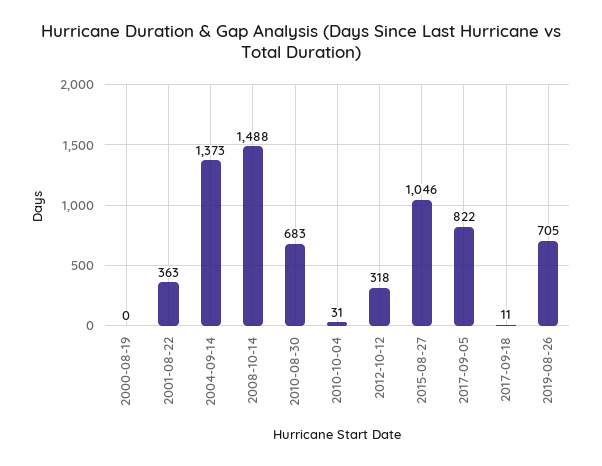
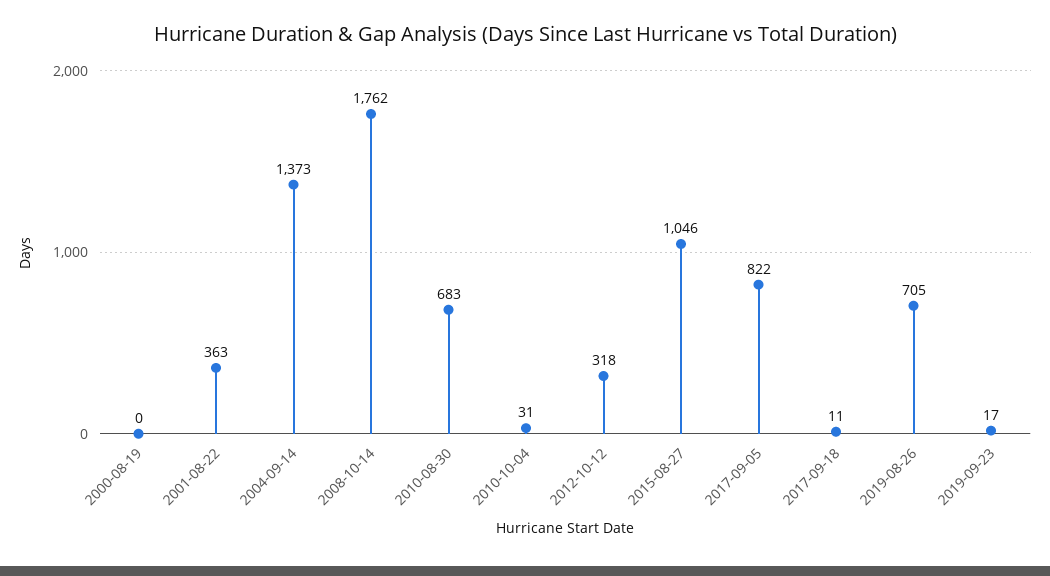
2008-10-14: 1488 -> 1762
2019-09-23: none -> 17

